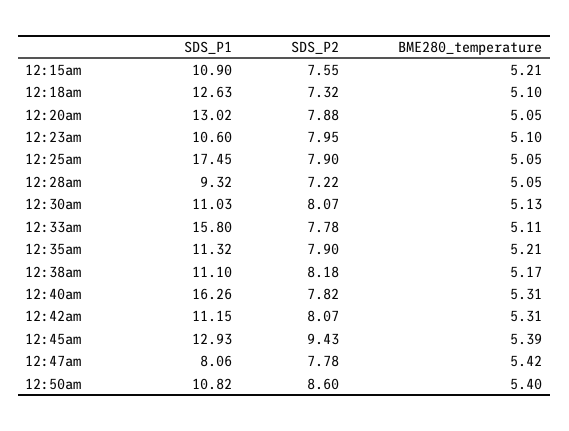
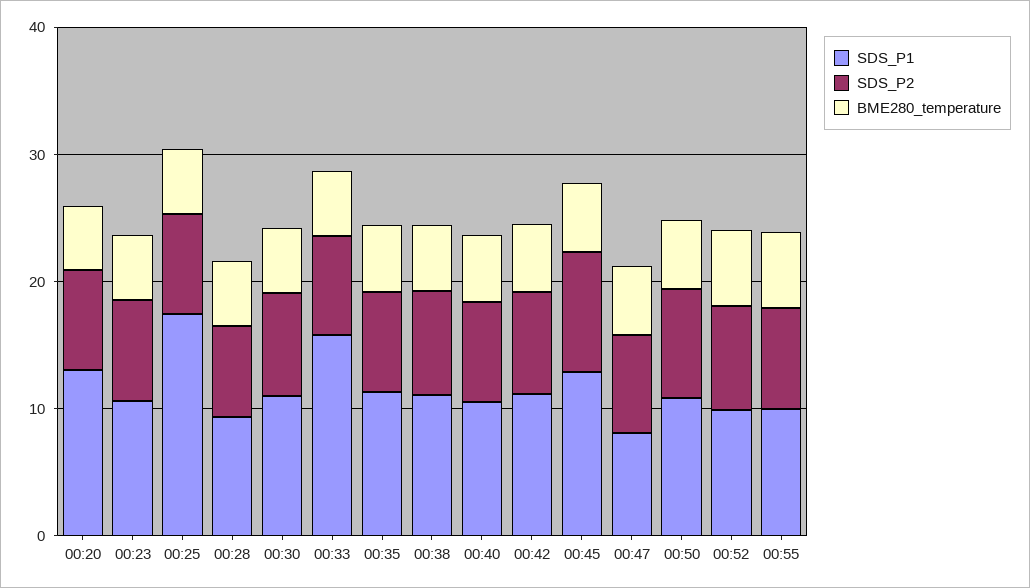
SDS_P1, 12:15am: 10.9 -> none
SDS_P2, 12:15am: 7.55 -> none
BME280_temperature, 12:15am: 5.21 -> none
SDS_P1, 12:18am: 12.63 -> none
SDS_P2, 12:18am: 7.32 -> none
BME280_temperature, 12:18am: 5.1 -> none
SDS_P1, 12:40am: 16.26 -> 10
SDS_P1, 00:52: none -> 10
SDS_P2, 00:52: none -> 8
BME280_temperature, 00:52: none -> 6
SDS_P1, 00:55: none -> 10
SDS_P2, 00:55: none -> 8
BME280_temperature, 00:55: none -> 6

